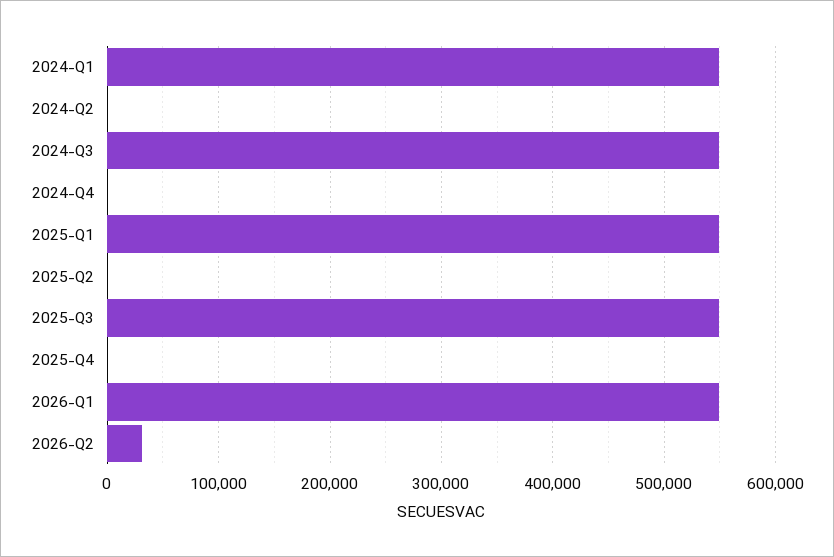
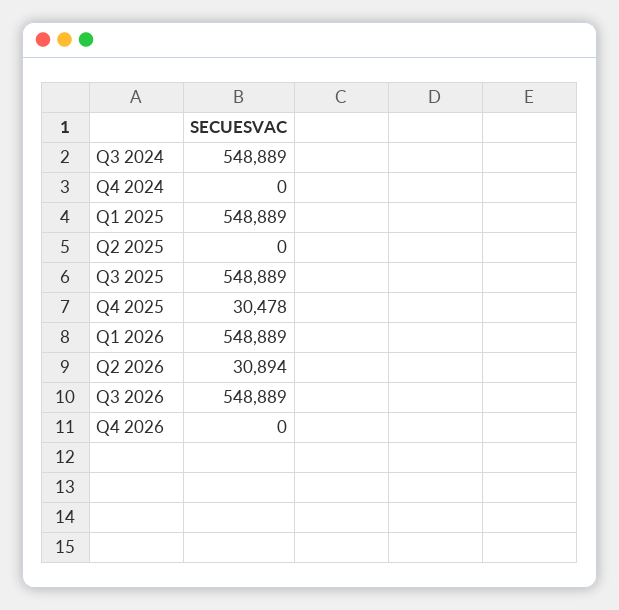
2024-Q1: 550000 -> none
2024-Q2: 0 -> none
2025-Q4: 0 -> 30478
Q3 2026: none -> 548889
Q4 2026: none -> 0

